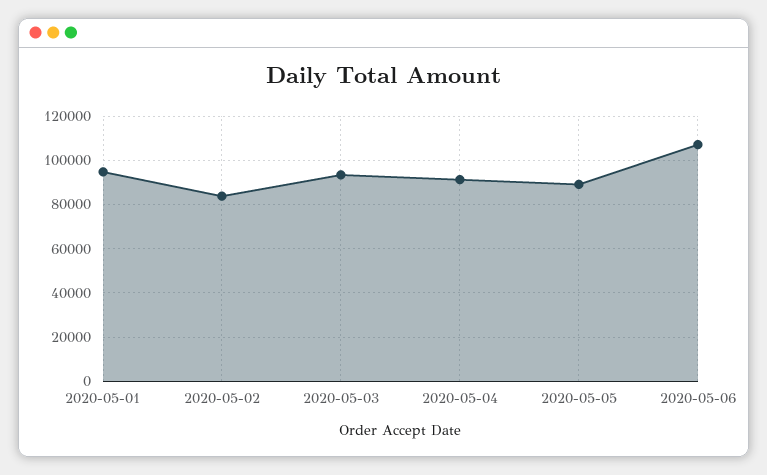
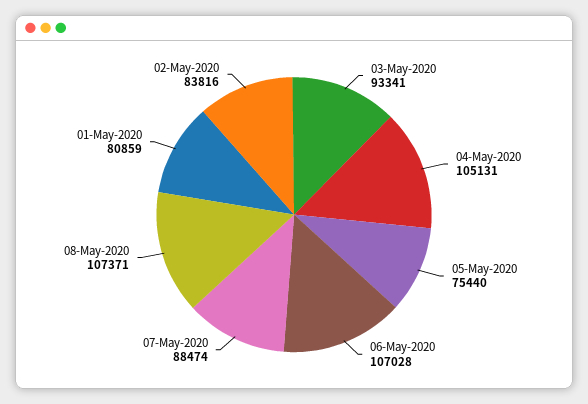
2020-05-01: 95000 -> 80859
2020-05-04: 90000 -> 105131
2020-05-05: 90000 -> 75440
07-May-2020: none -> 88474
08-May-2020: none -> 107371

